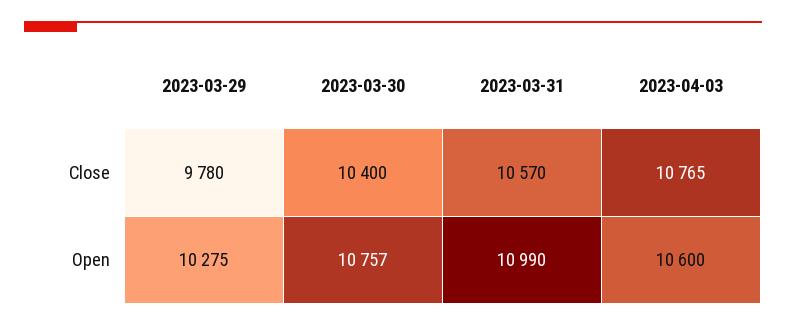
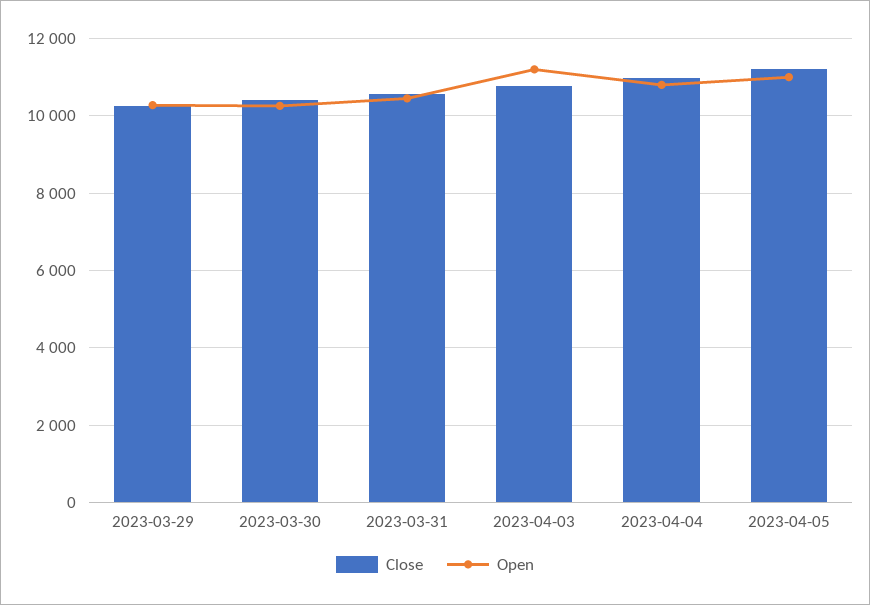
Close, 2023-03-29: 9780 -> 10200
Open, 2023-03-30: 10757 -> 10200
Open, 2023-03-31: 10990 -> 10400
Open, 2023-04-03: 10600 -> 11200
Close, 2023-04-04: none -> 11000
Open, 2023-04-04: none -> 10800
Close, 2023-04-05: none -> 11200
Open, 2023-04-05: none -> 11000

